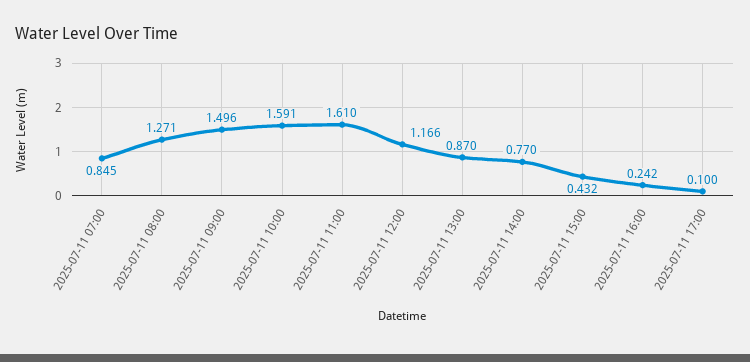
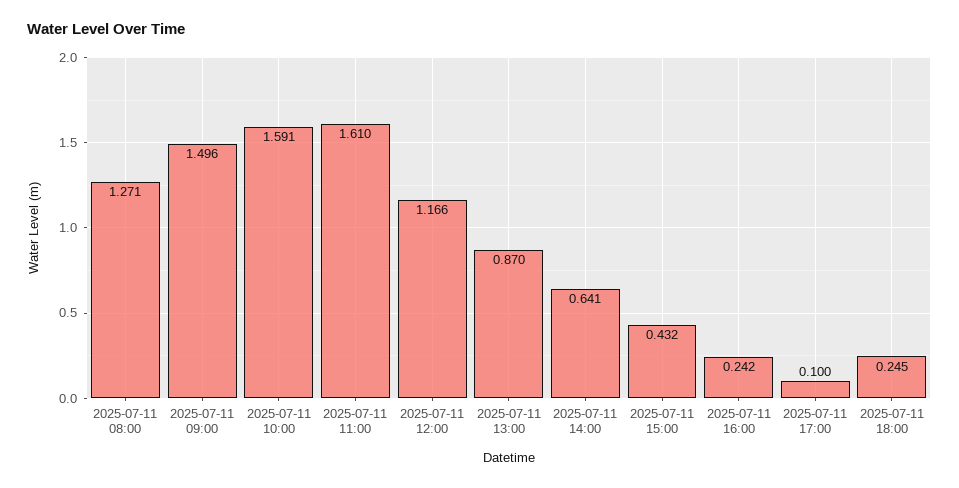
2025-07-11 07:00: 0.845 -> none
2025-07-11 14:00: 0.77 -> 0.641
2025-07-11 18:00: none -> 0.245

